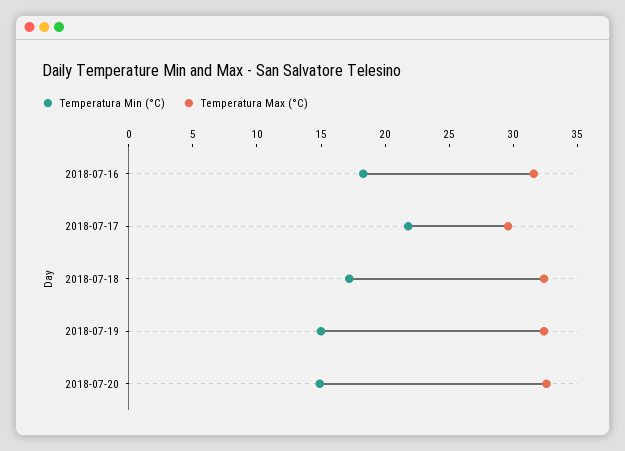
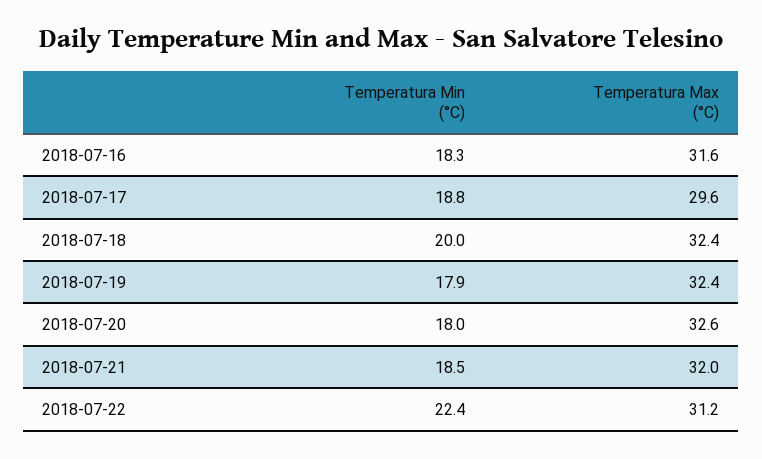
Temperatura Min (°C), 2018-07-17: 22 -> 18.8
Temperatura Min (°C), 2018-07-18: 17 -> 20
Temperatura Min (°C), 2018-07-19: 15 -> 17.9
Temperatura Min (°C), 2018-07-20: 15 -> 18
Temperatura Min (°C), 2018-07-21: none -> 18.5
Temperatura Max (°C), 2018-07-21: none -> 32
Temperatura Min (°C), 2018-07-22: none -> 22.4
Temperatura Max (°C), 2018-07-22: none -> 31.2

